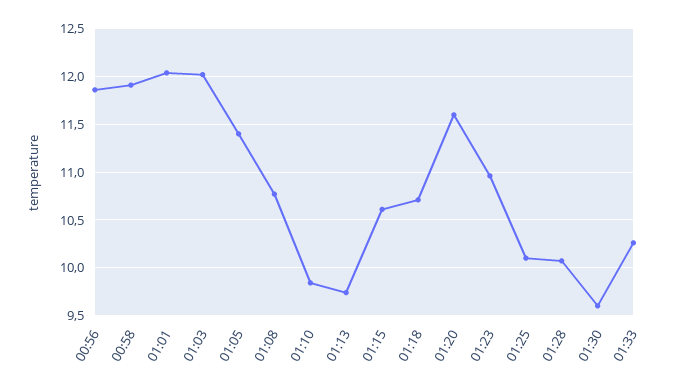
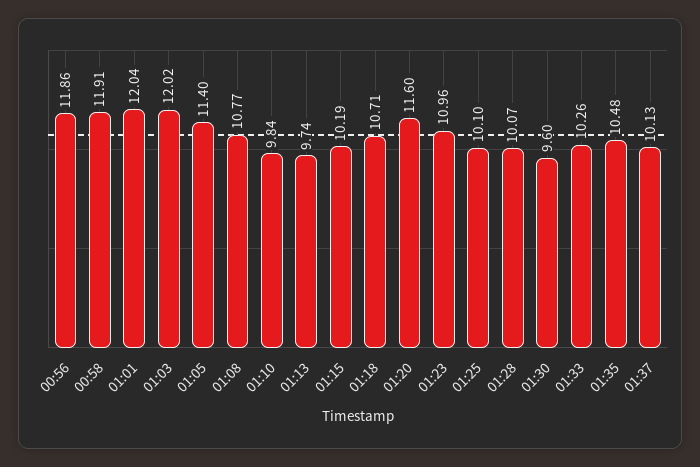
01:15: 10.6 -> 10.19
01:35: none -> 10.48
01:37: none -> 10.13

